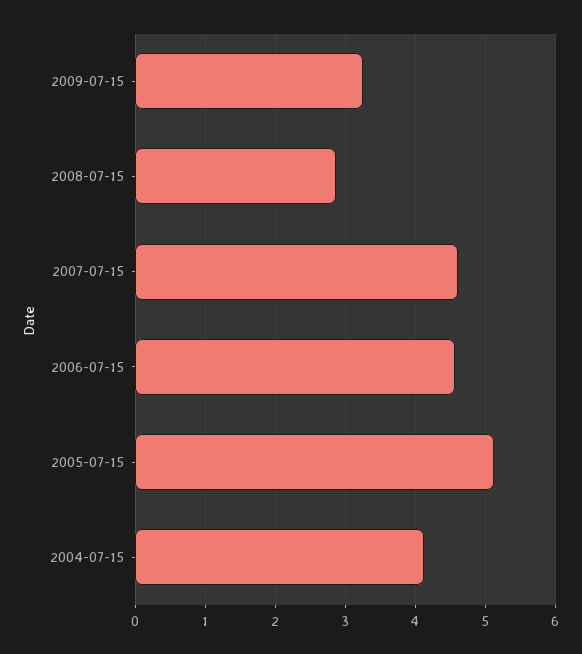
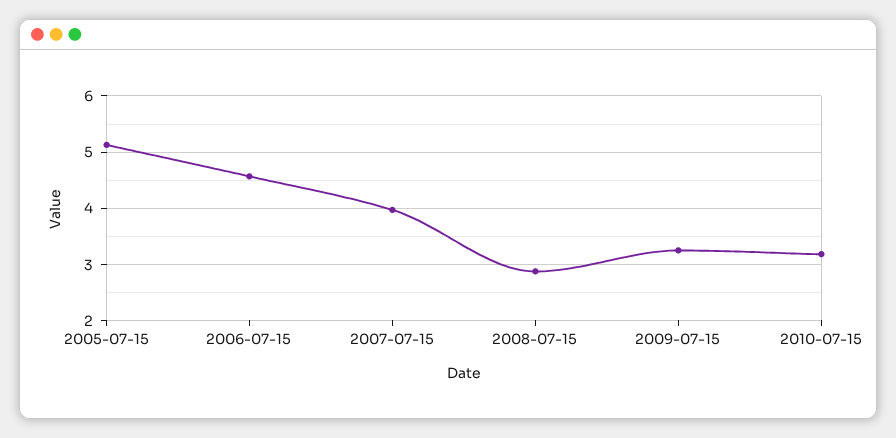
2007-07-15: 4.6 -> 4
2004-07-15: 4.1 -> none
2010-07-15: none -> 3.2

